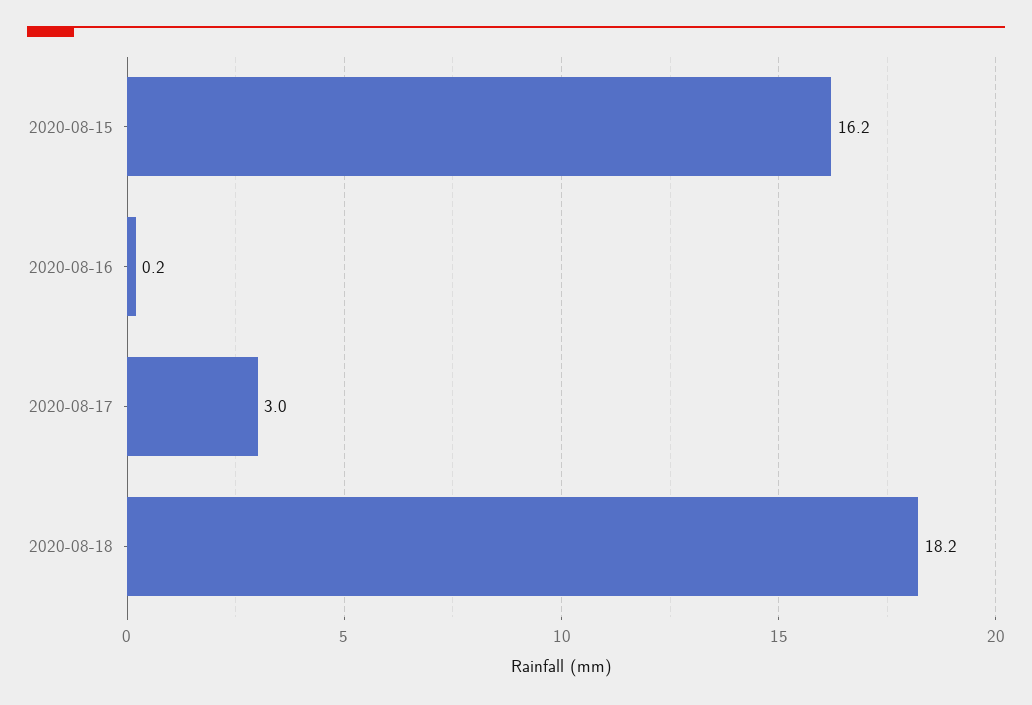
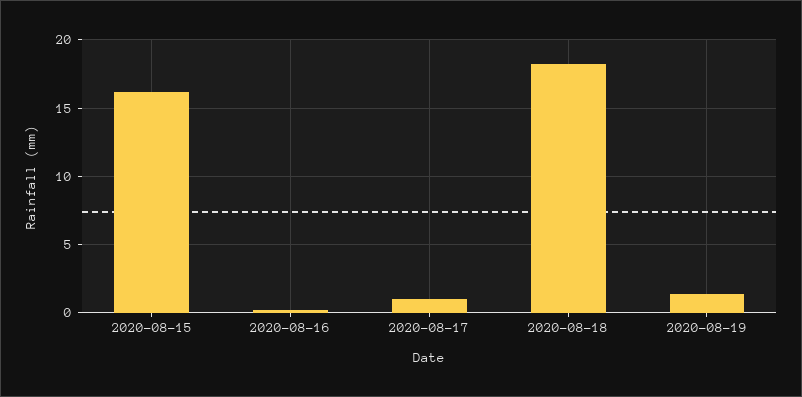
2020-08-17: 3 -> 1
2020-08-19: none -> 1.5

